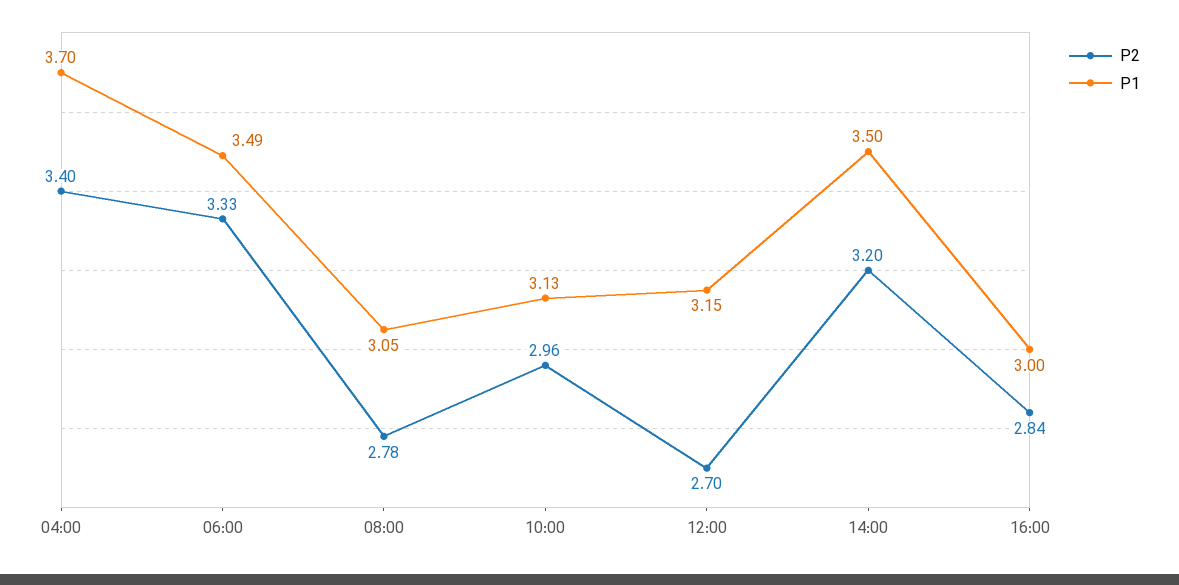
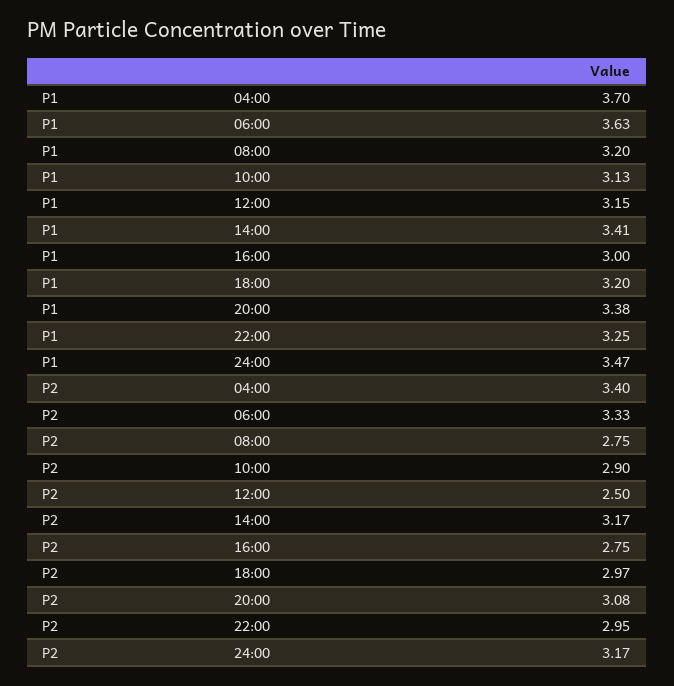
P1, 06:00: 3.49 -> 3.63
P2, 08:00: 2.78 -> 2.75
P1, 08:00: 3.05 -> 3.2
P2, 10:00: 2.96 -> 2.9
P2, 12:00: 2.7 -> 2.5
P2, 14:00: 3.2 -> 3.17
P1, 14:00: 3.5 -> 3.41
P2, 16:00: 2.84 -> 2.75
P1, 18:00: none -> 3.2
P1, 20:00: none -> 3.38
P1, 22:00: none -> 3.25
P1, 24:00: none -> 3.47
P2, 18:00: none -> 2.97
P2, 20:00: none -> 3.08
P2, 22:00: none -> 2.95
P2, 24:00: none -> 3.17

